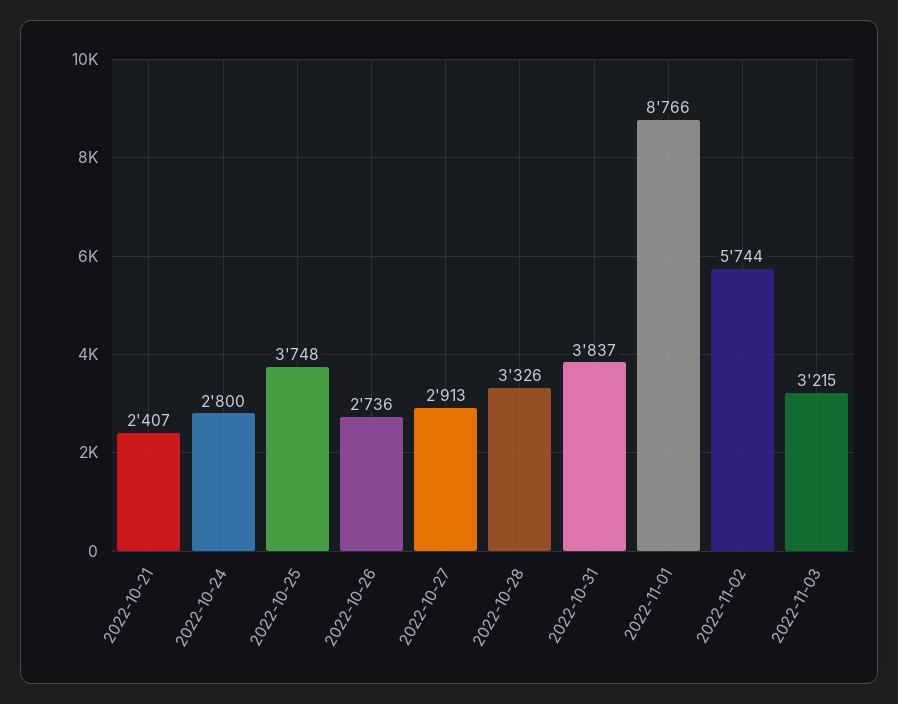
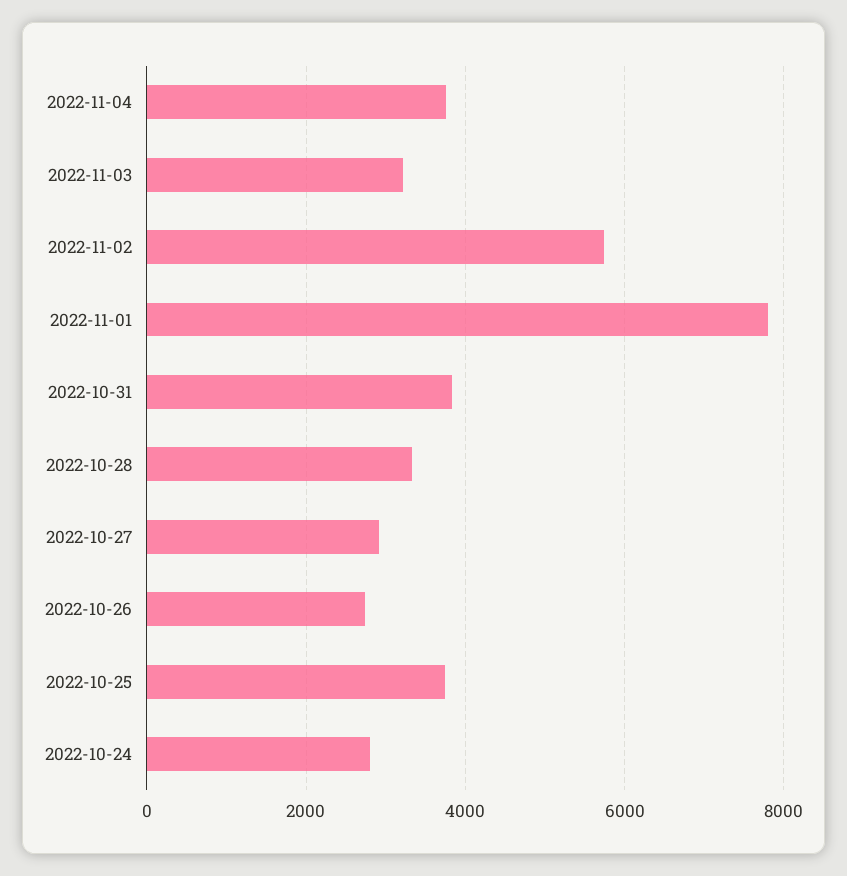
2022-10-21: 2407 -> none
2022-11-01: 8766 -> 7800
2022-11-04: none -> 3800

